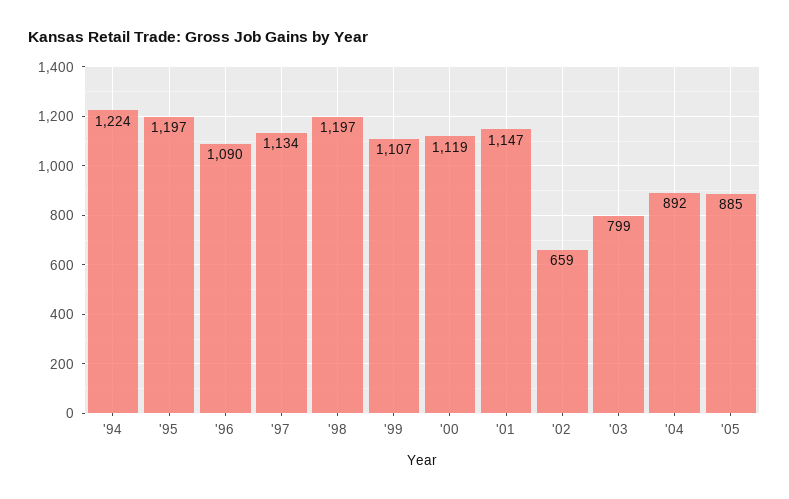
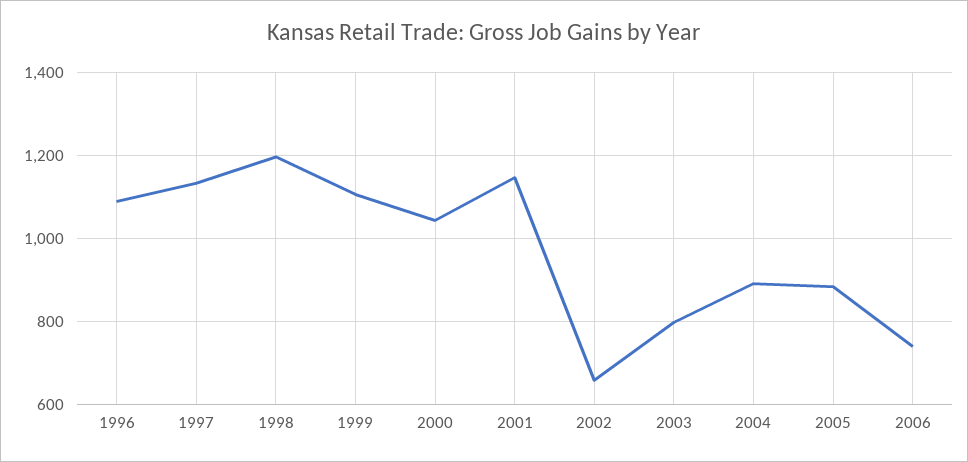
'94: 1224 -> none
'95: 1197 -> none
'00: 1119 -> 1040
2006: none -> 740

